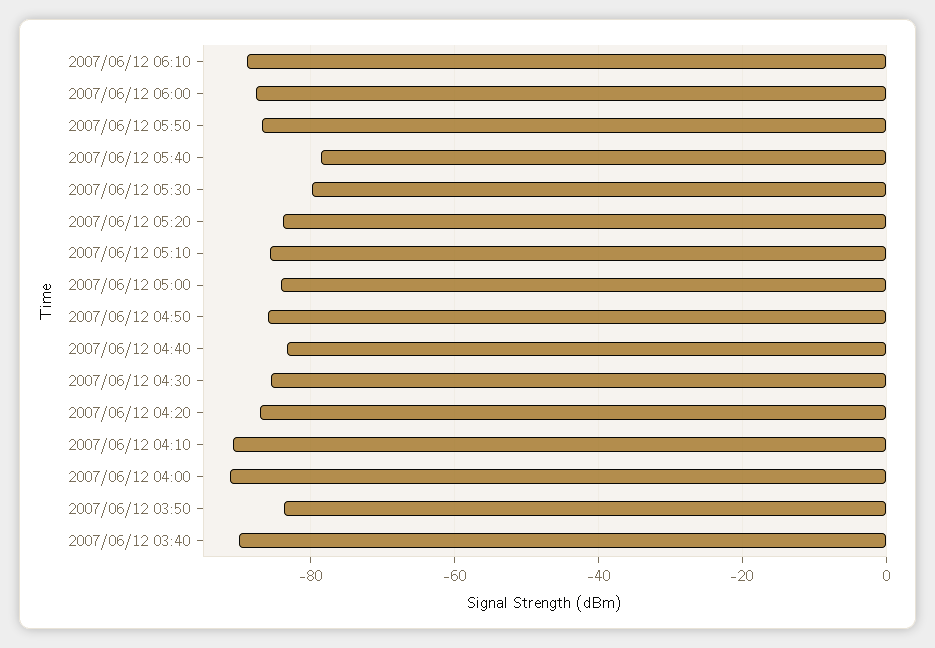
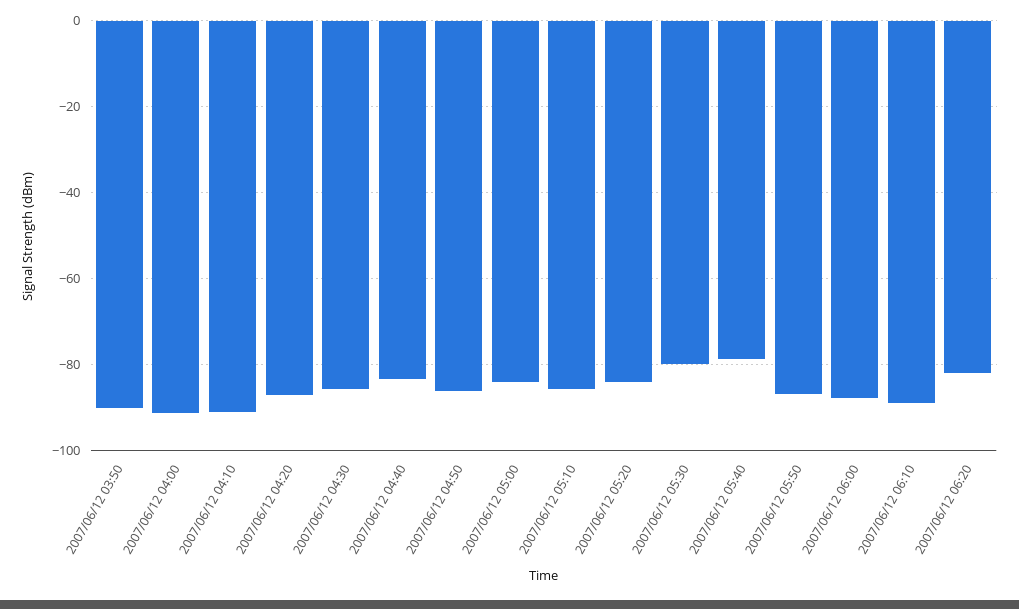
2007/06/12 03:50: -84 -> -90
2007/06/12 03:40: -90 -> none
2007/06/12 06:20: none -> -82

